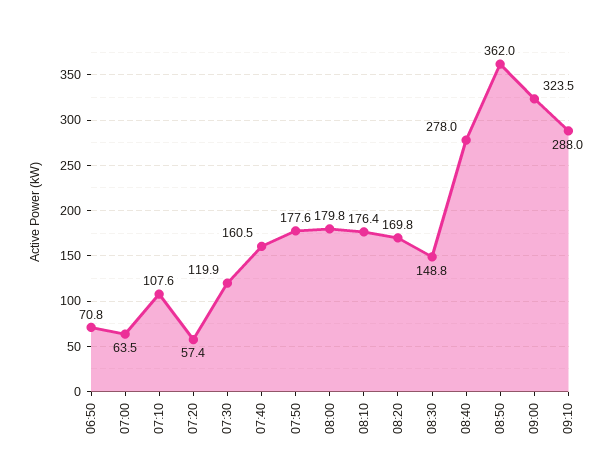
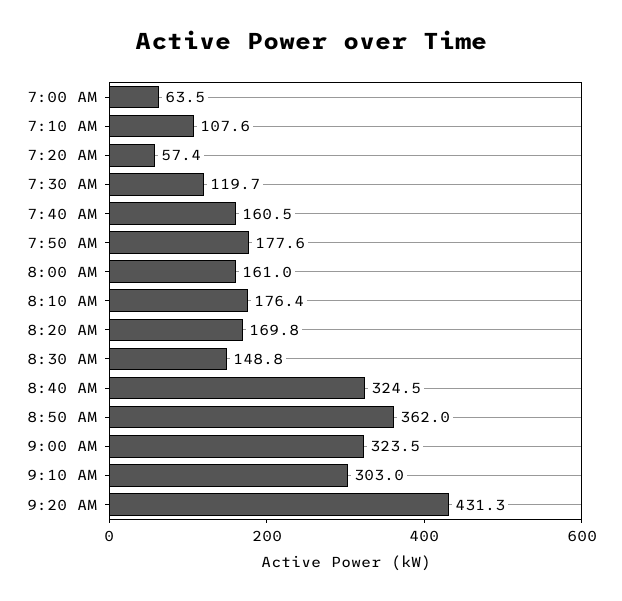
06:50: 70.8 -> none
07:30: 119.9 -> 119.7
08:00: 179.8 -> 161
08:40: 278 -> 324.5
09:10: 288 -> 303
9:20 AM: none -> 431.3

